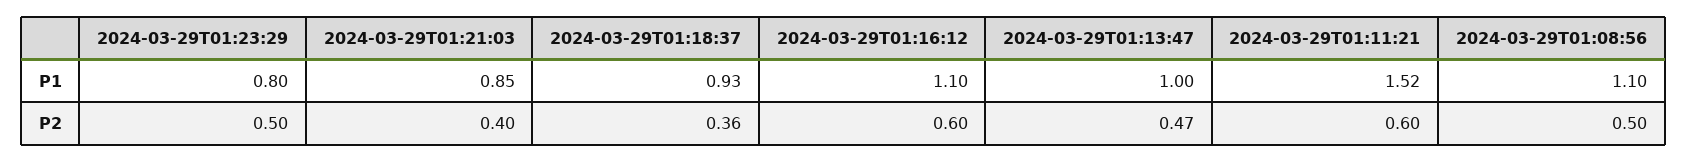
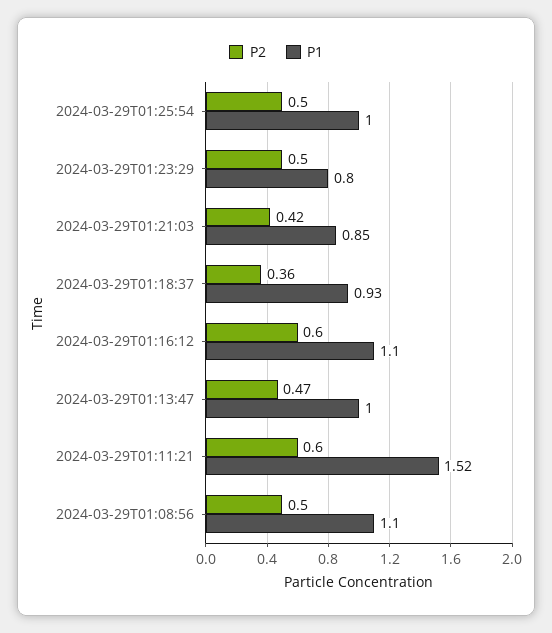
P2, 2024-03-29T01:21:03: 0.4 -> 0.42
P2, 2024-03-29T01:25:54: none -> 0.5
P1, 2024-03-29T01:25:54: none -> 1

